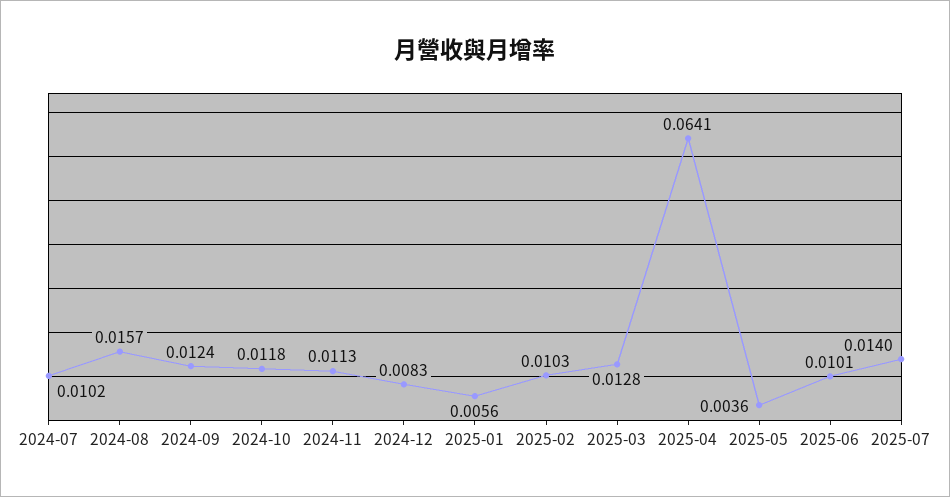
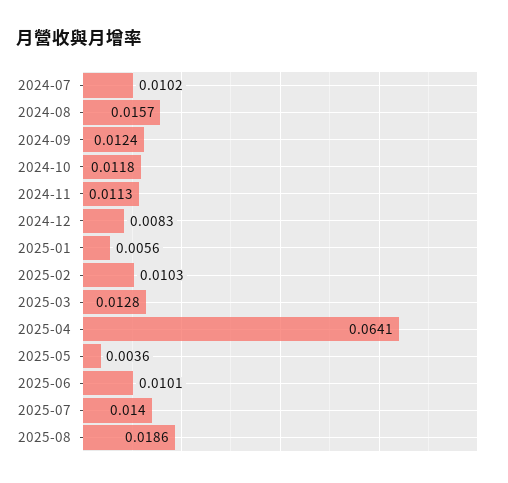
2025-08: none -> 0.0186

